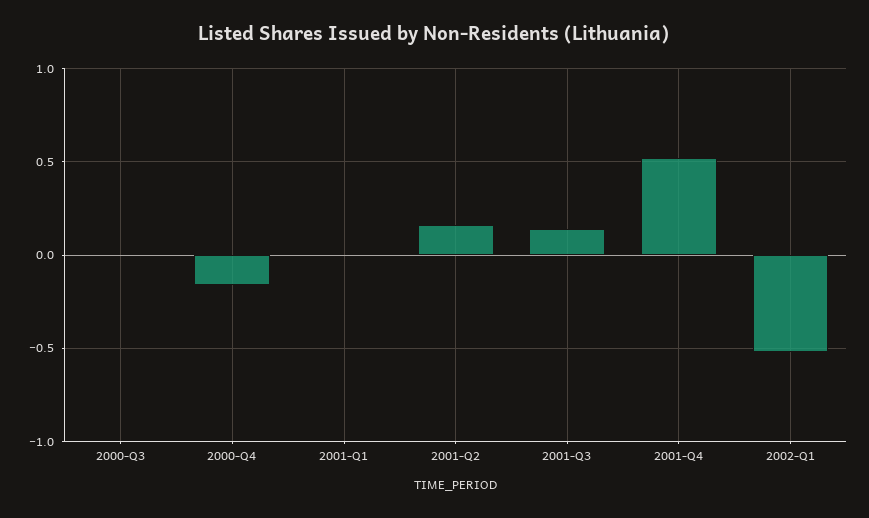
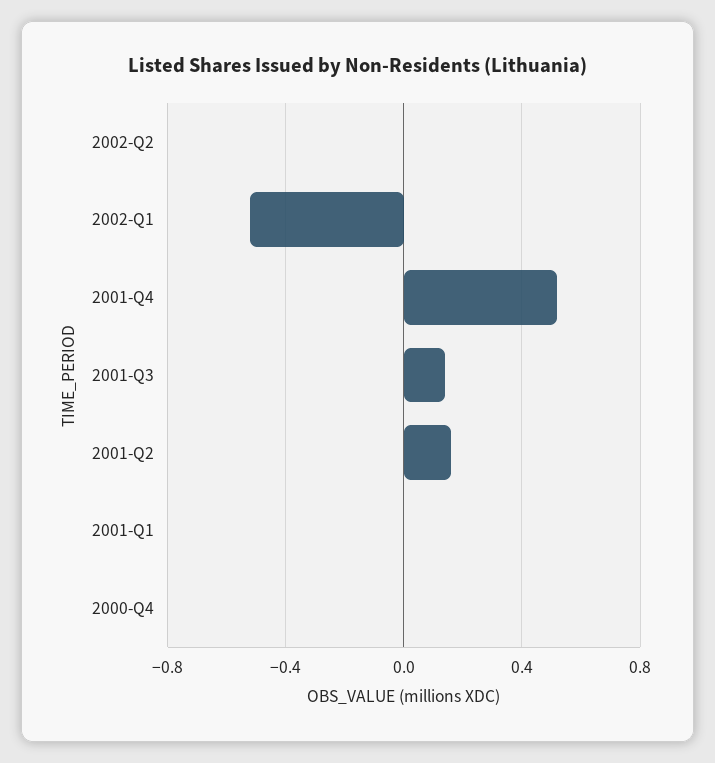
2000-Q3: 0 -> none
2000-Q4: -0.15 -> 0
2002-Q2: none -> 0

